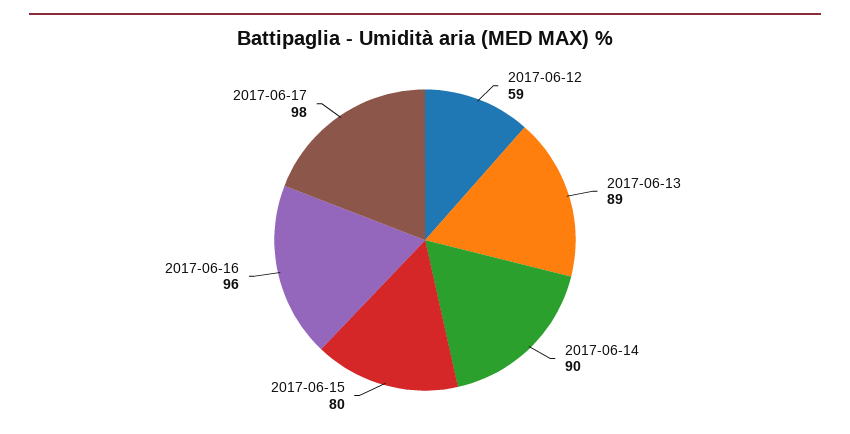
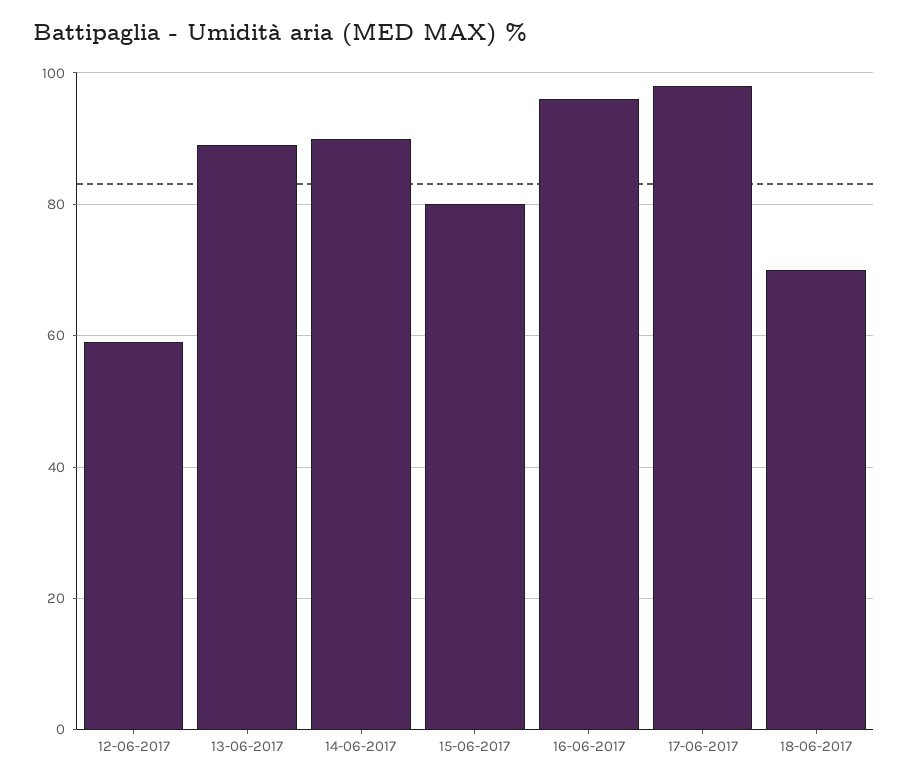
18-06-2017: none -> 70

